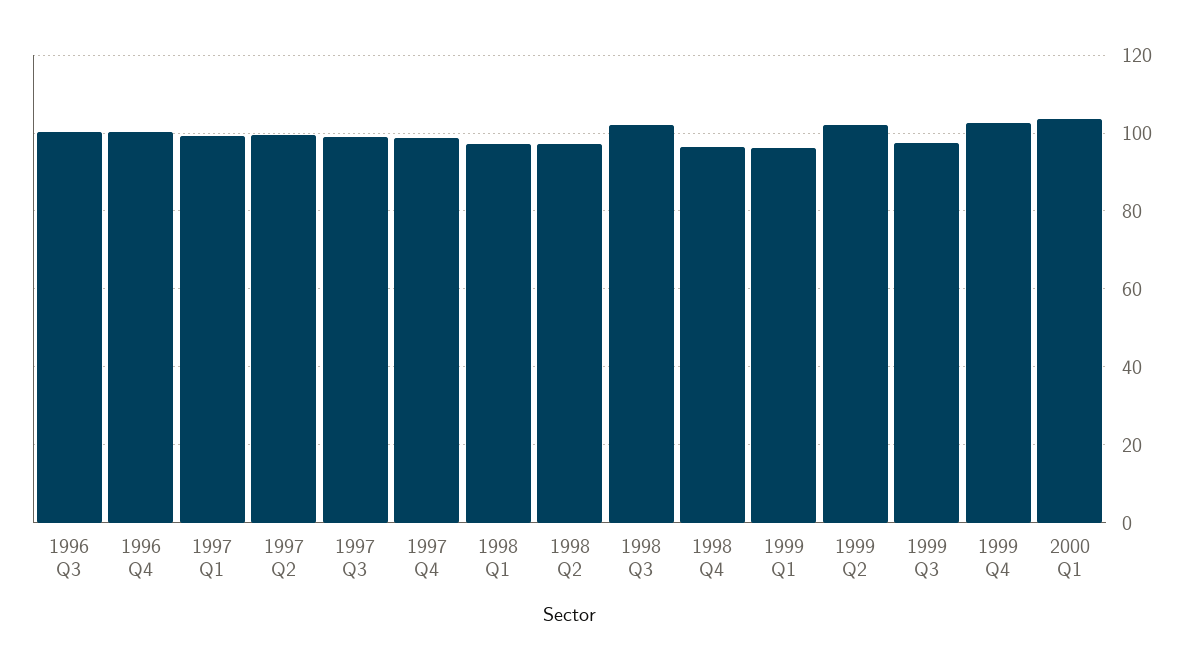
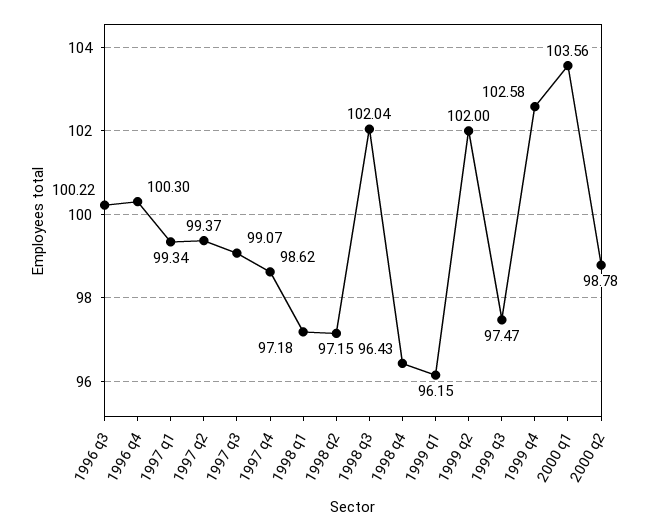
2000 q2: none -> 98.78

